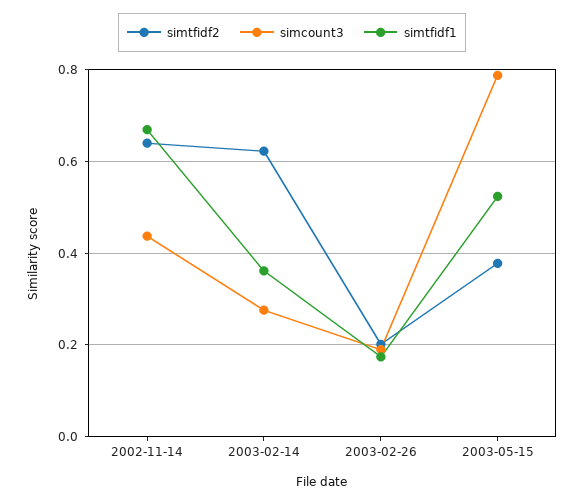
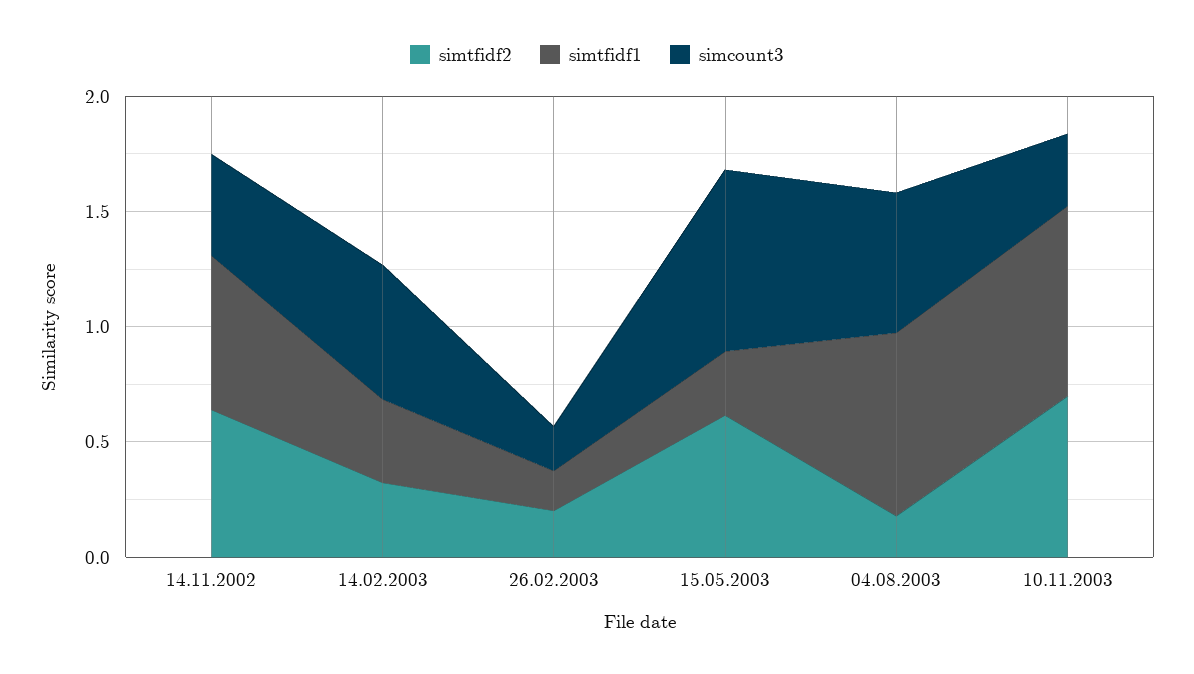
simtfidf2, 2003-02-14: 0.62 -> 0.3
simcount3, 2003-02-14: 0.28 -> 0.6
simtfidf2, 2003-05-15: 0.38 -> 0.6
simtfidf1, 2003-05-15: 0.52 -> 0.3
simtfidf2, 04.08.2003: none -> 0.2
simtfidf1, 04.08.2003: none -> 0.8
simcount3, 04.08.2003: none -> 0.6
simtfidf2, 10.11.2003: none -> 0.7
simtfidf1, 10.11.2003: none -> 0.8
simcount3, 10.11.2003: none -> 0.3

